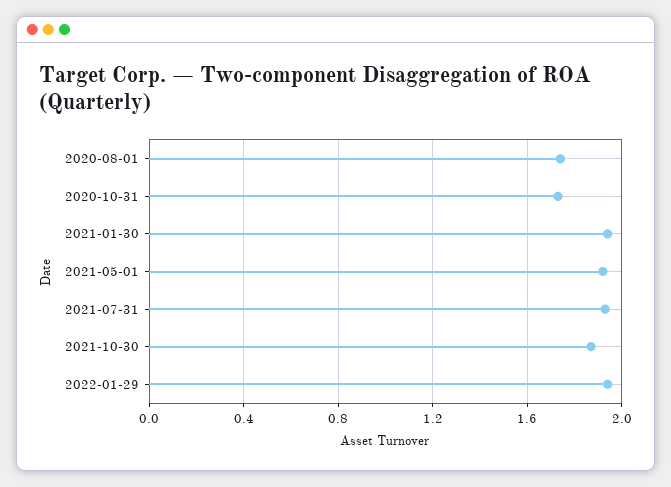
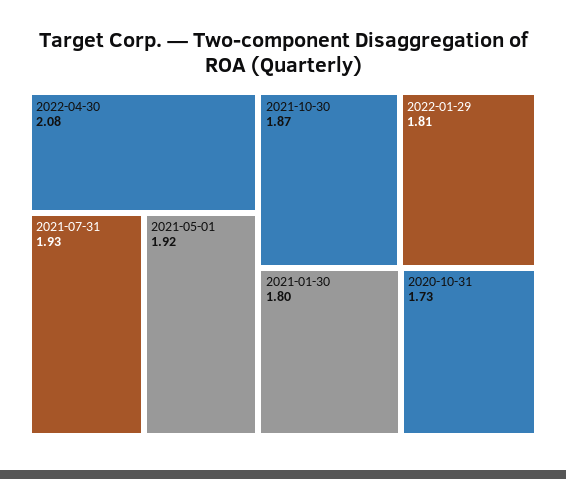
2020-08-01: 1.75 -> none
2021-01-30: 1.95 -> 1.8
2022-01-29: 1.95 -> 1.81
2022-04-30: none -> 2.08

